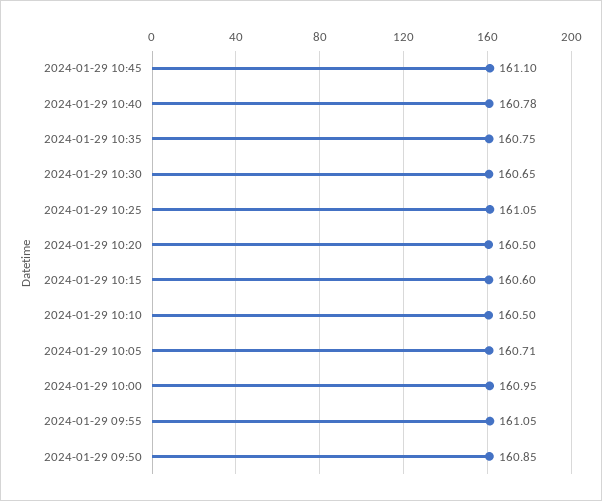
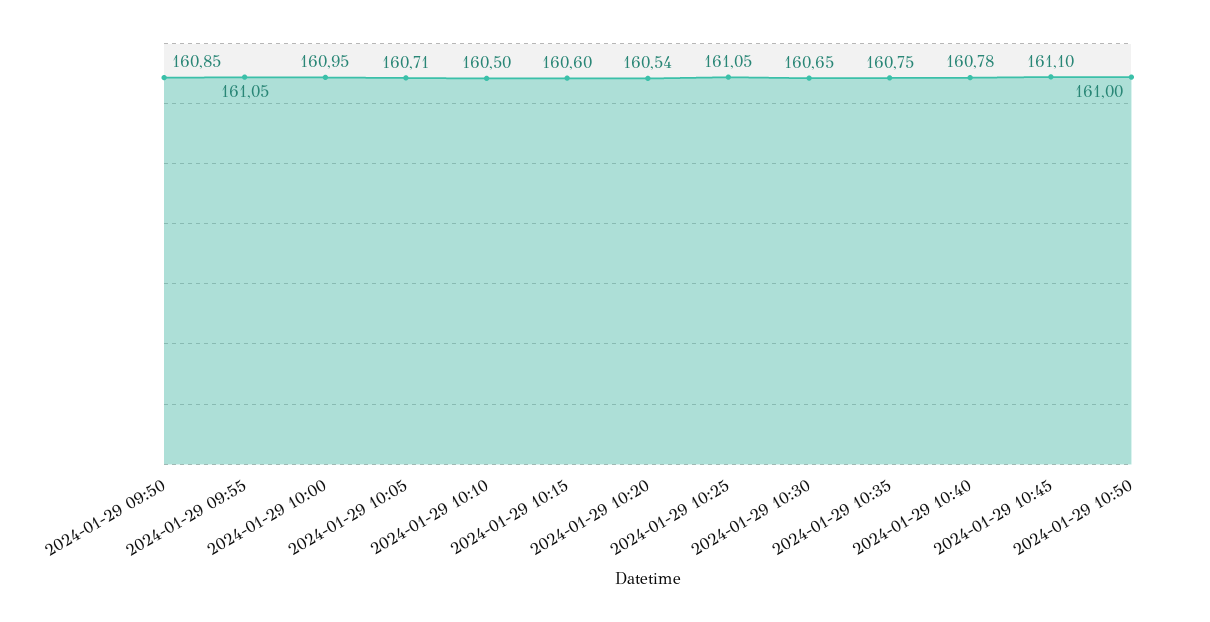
2024-01-29 10:20: 160.5 -> 160.54
2024-01-29 10:50: none -> 161

